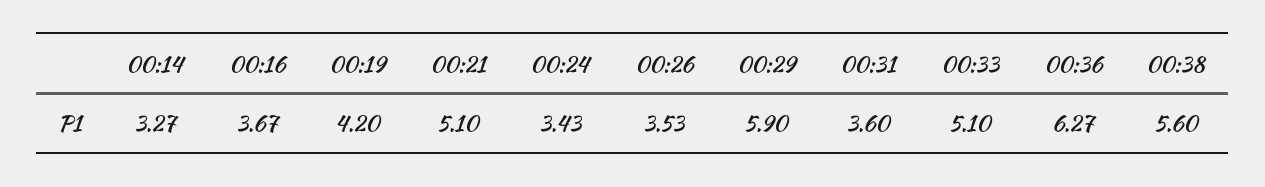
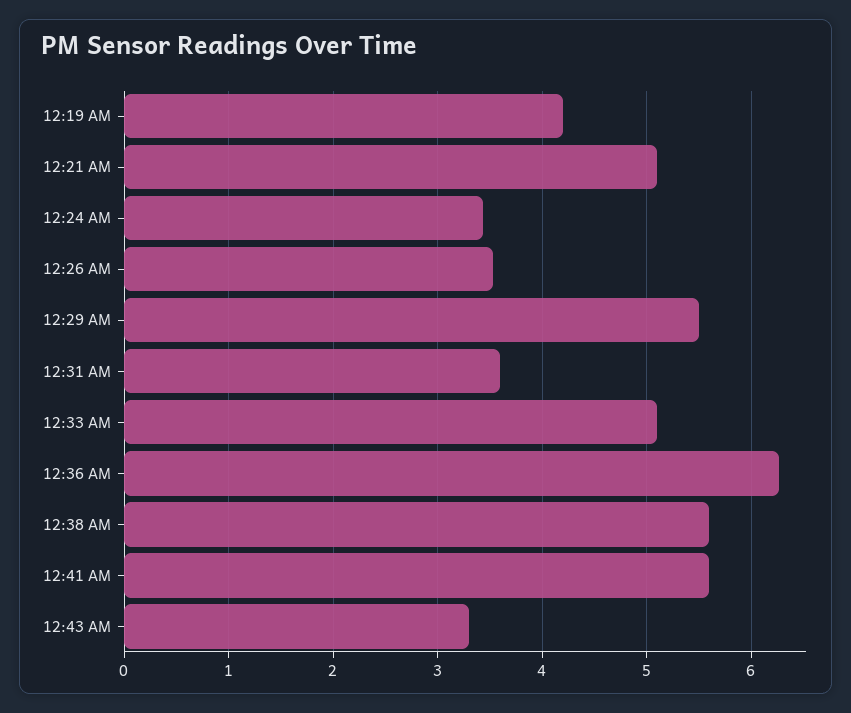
00:14: 3.27 -> none
00:16: 3.67 -> none
00:29: 5.9 -> 5.5
12:41 AM: none -> 5.6
12:43 AM: none -> 3.3

